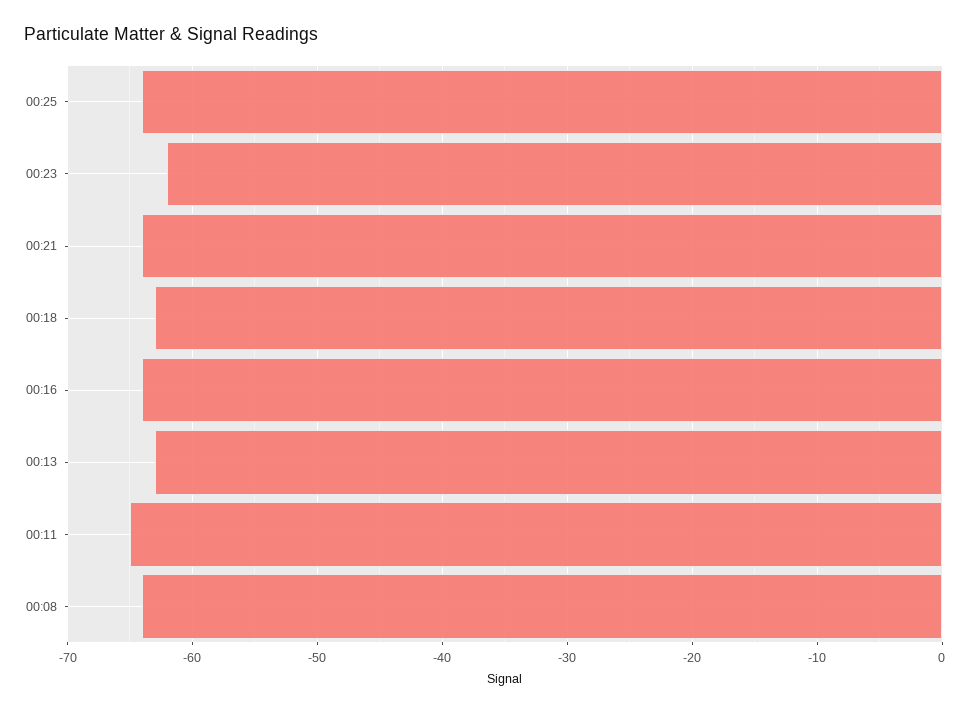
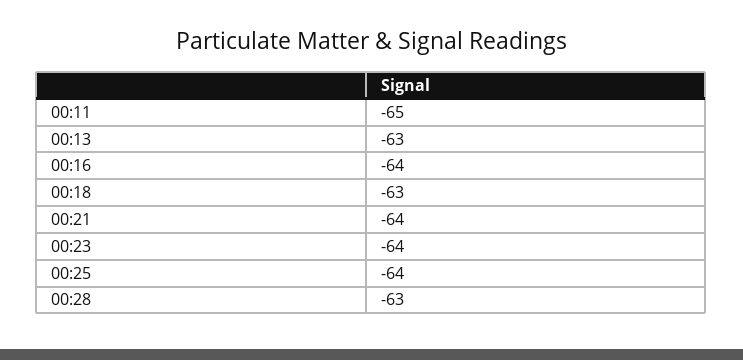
00:23: -62 -> -64
00:08: -64 -> none
00:28: none -> -63

